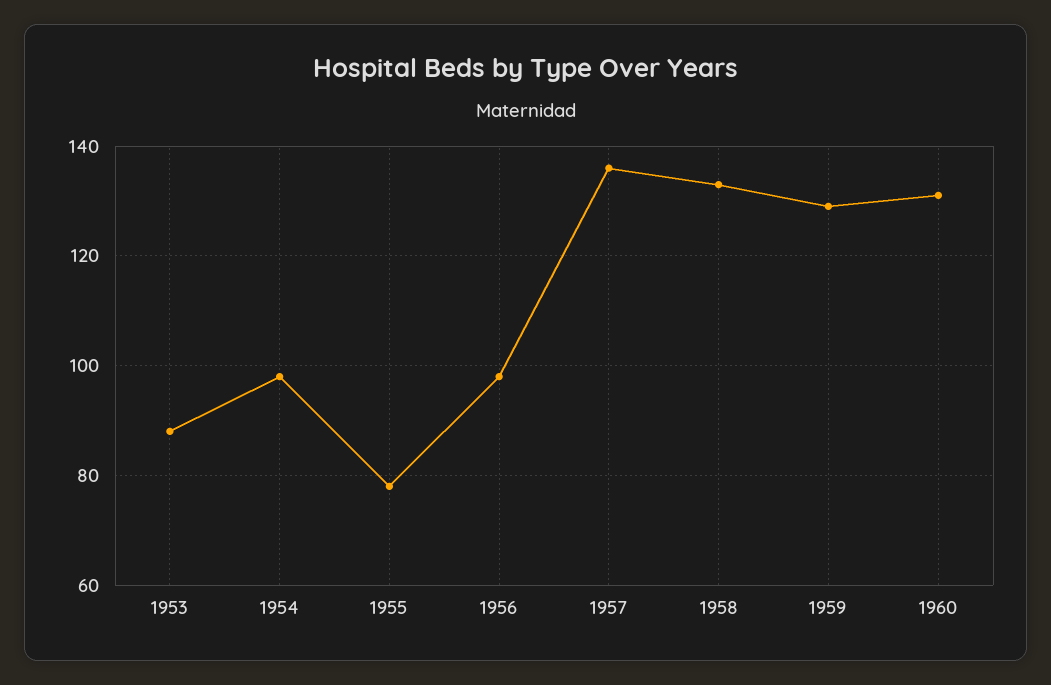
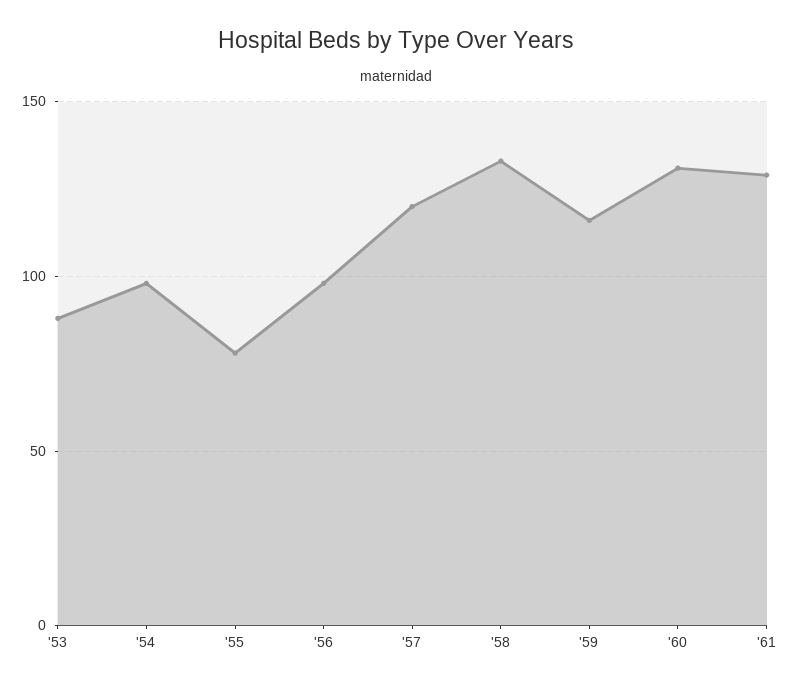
1957: 135 -> 120
1959: 130 -> 115
'61: none -> 130

